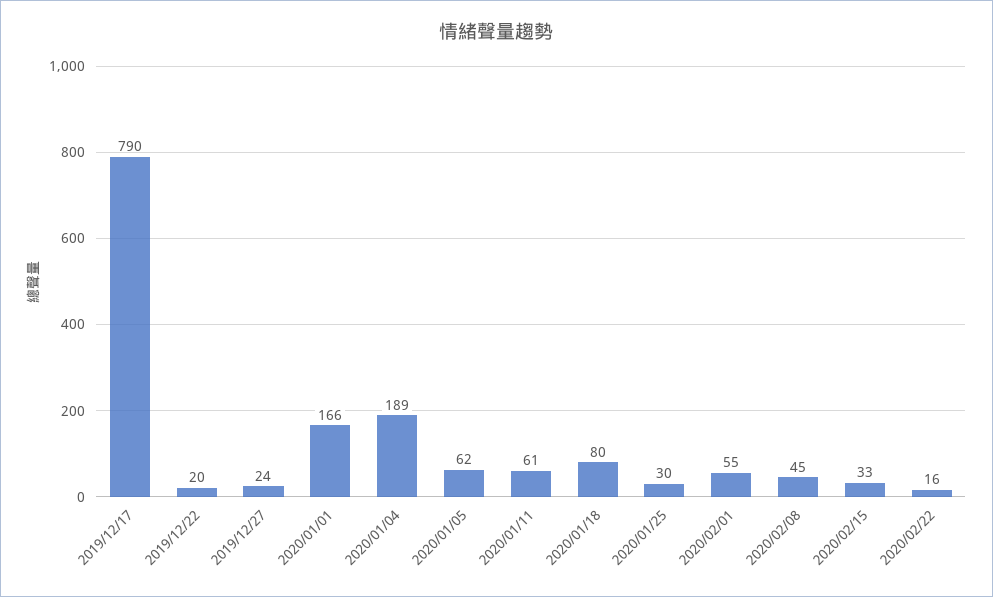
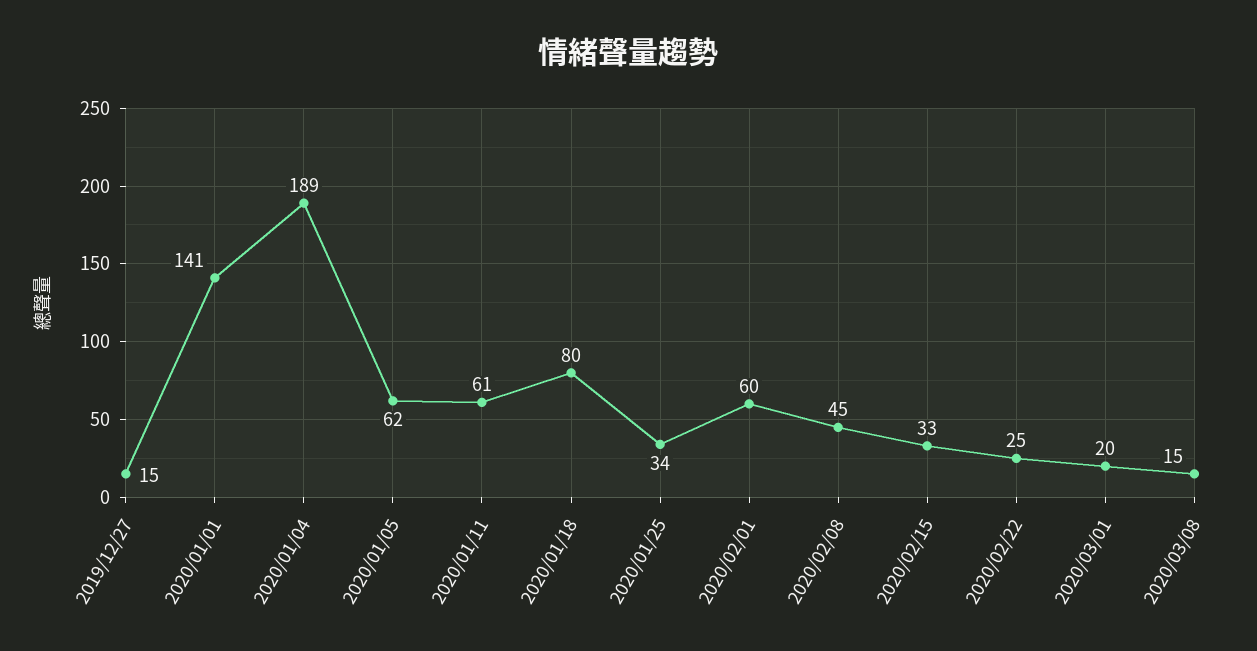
2019/12/17: 790 -> none
2019/12/22: 20 -> none
2019/12/27: 24 -> 15
2020/01/01: 166 -> 141
2020/01/25: 30 -> 34
2020/02/01: 55 -> 60
2020/02/22: 16 -> 25
2020/03/01: none -> 20
2020/03/08: none -> 15

